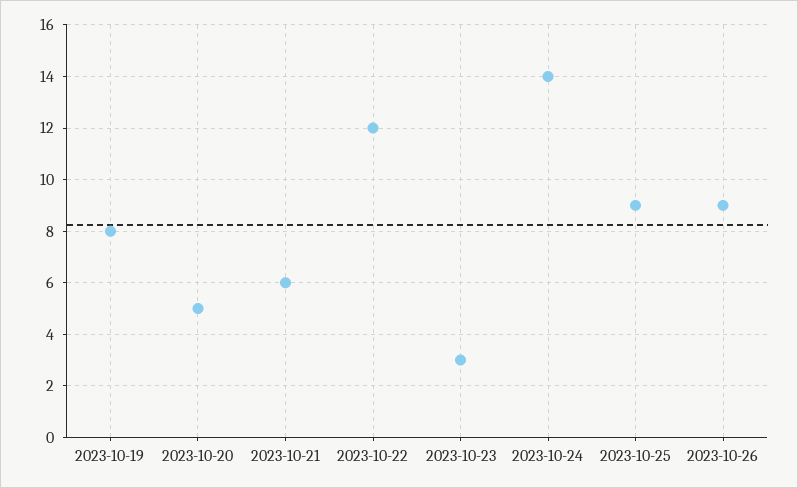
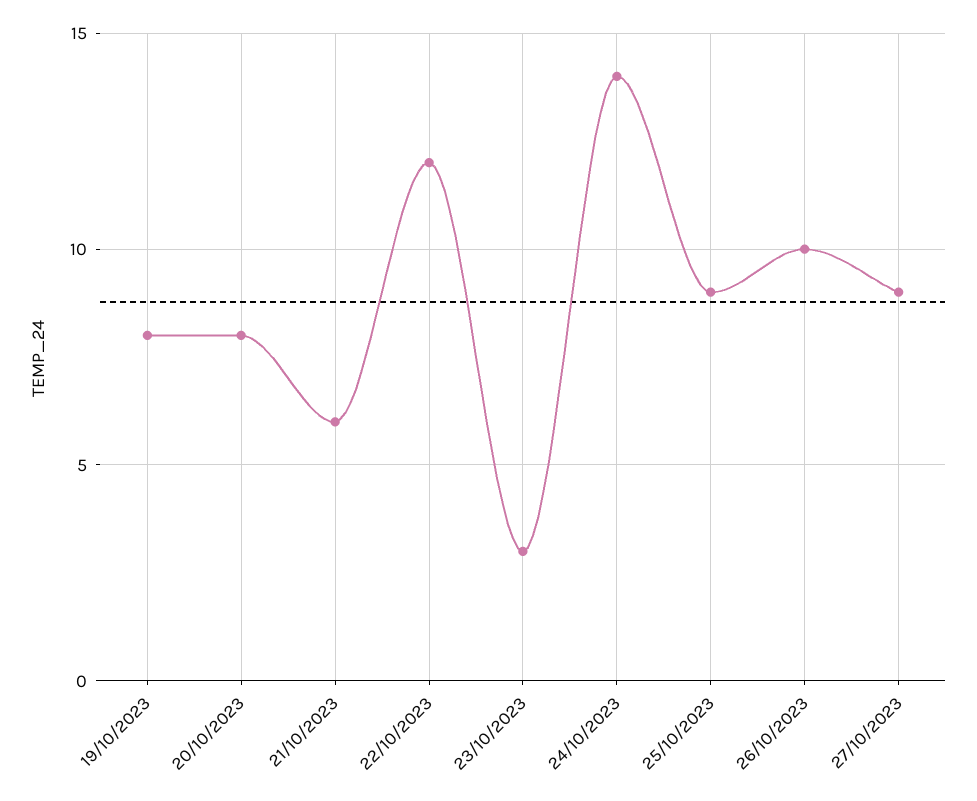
2023-10-20: 5 -> 8
2023-10-26: 9 -> 10
27/10/2023: none -> 9

